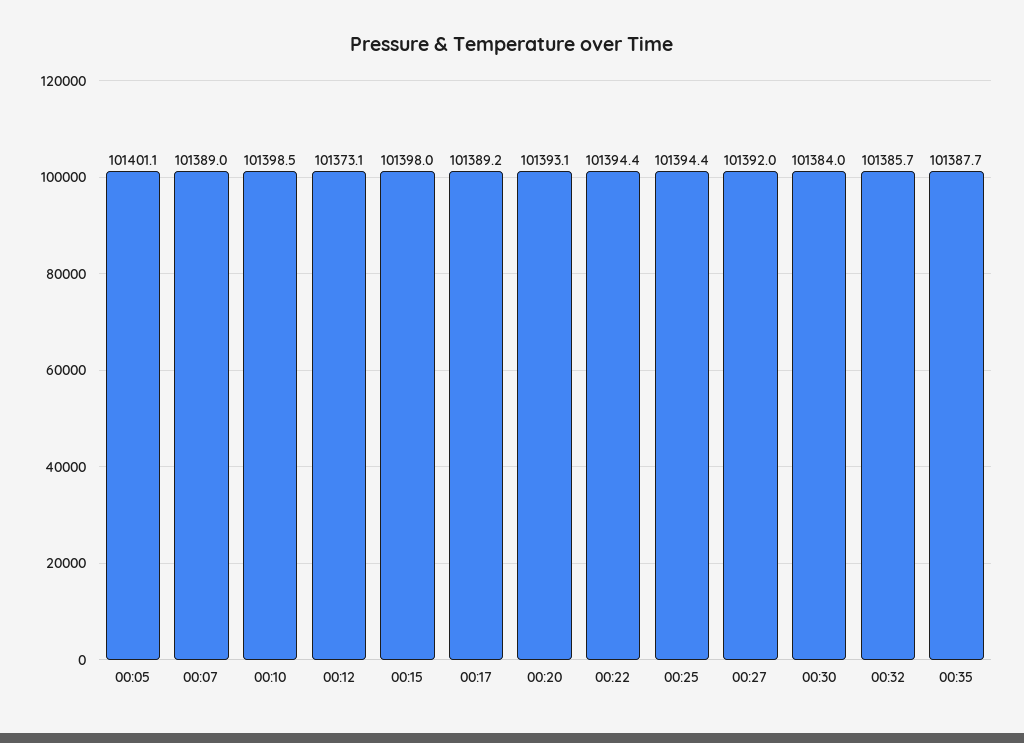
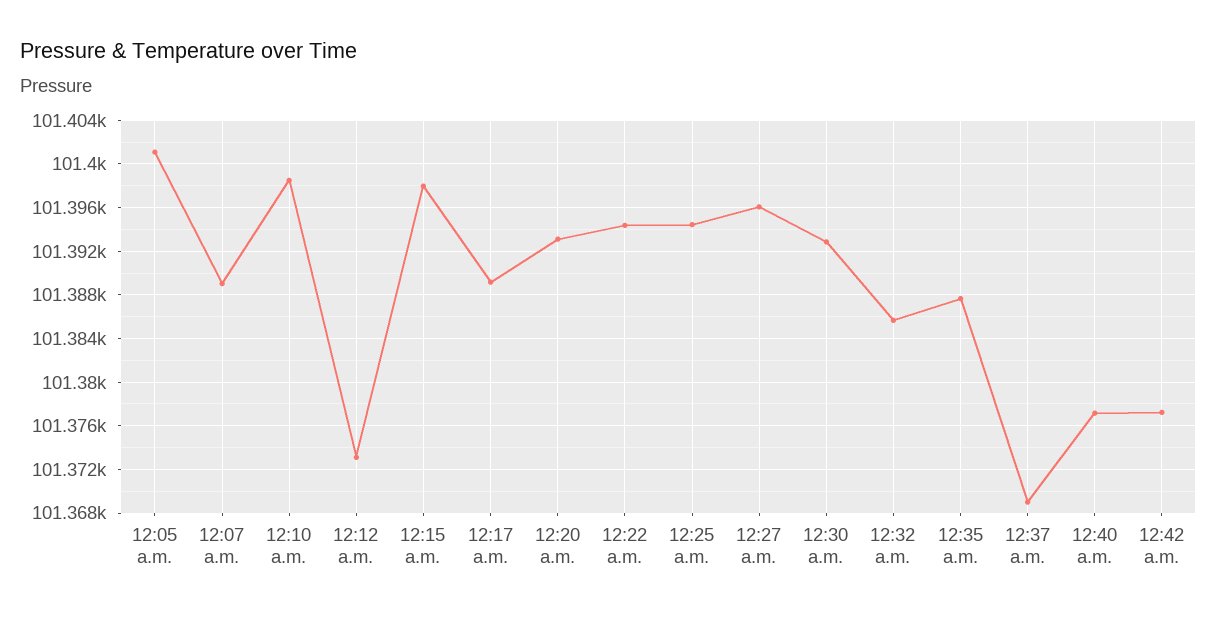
00:27: 101392 -> 101396
00:30: 101384 -> 101393
12:37 a.m.: none -> 101369
12:40 a.m.: none -> 101377
12:42 a.m.: none -> 101377

